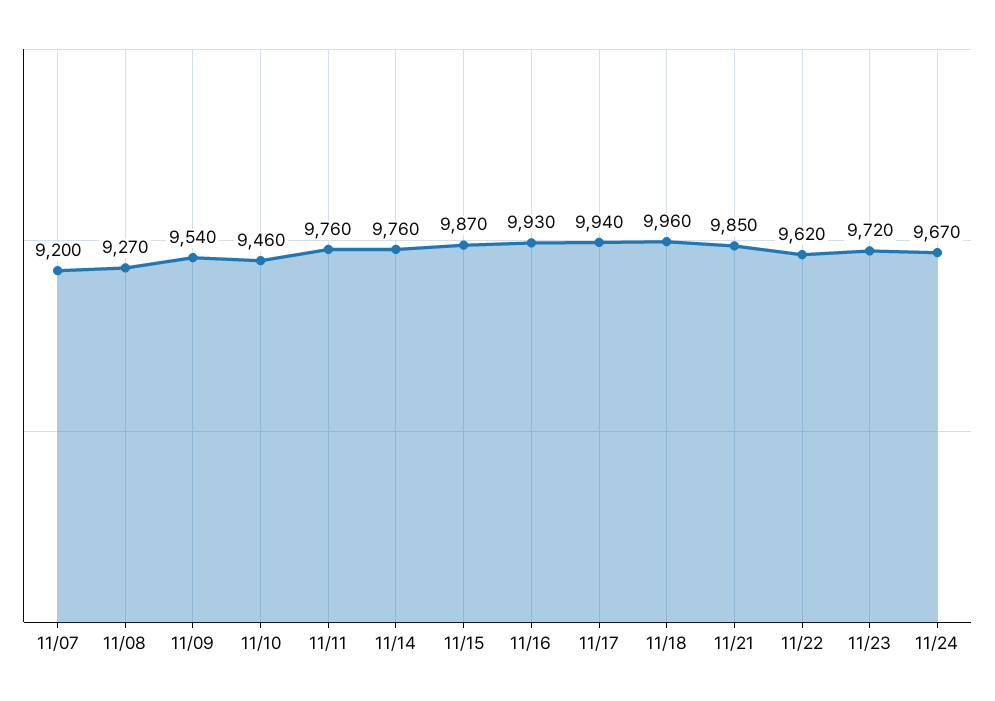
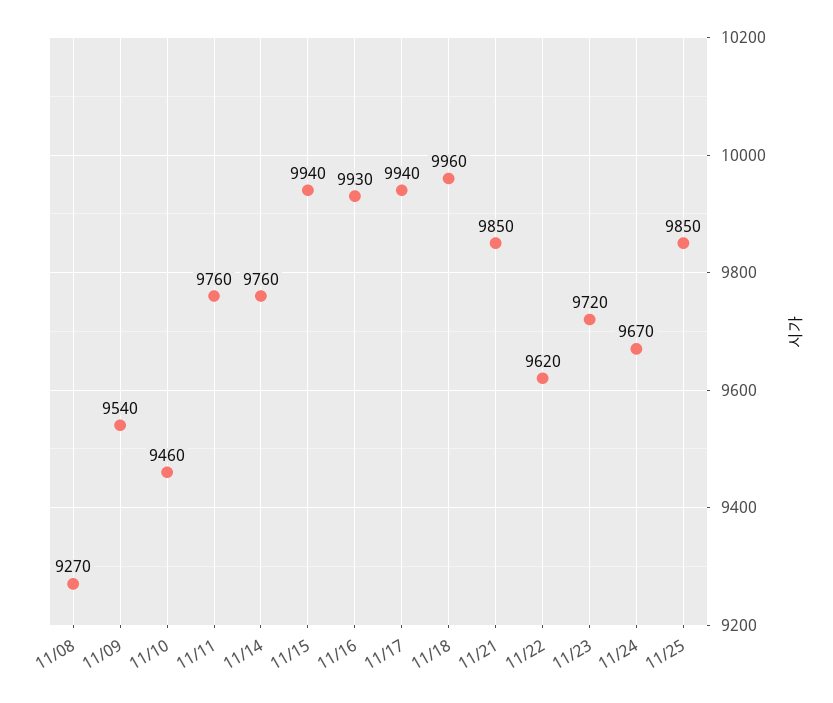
11/07: 9200 -> none
11/15: 9870 -> 9940
11/25: none -> 9850

